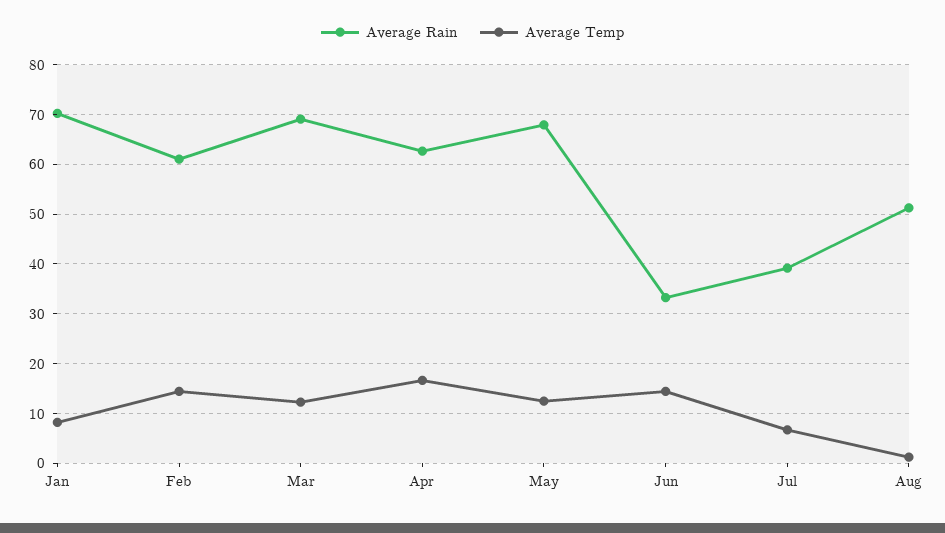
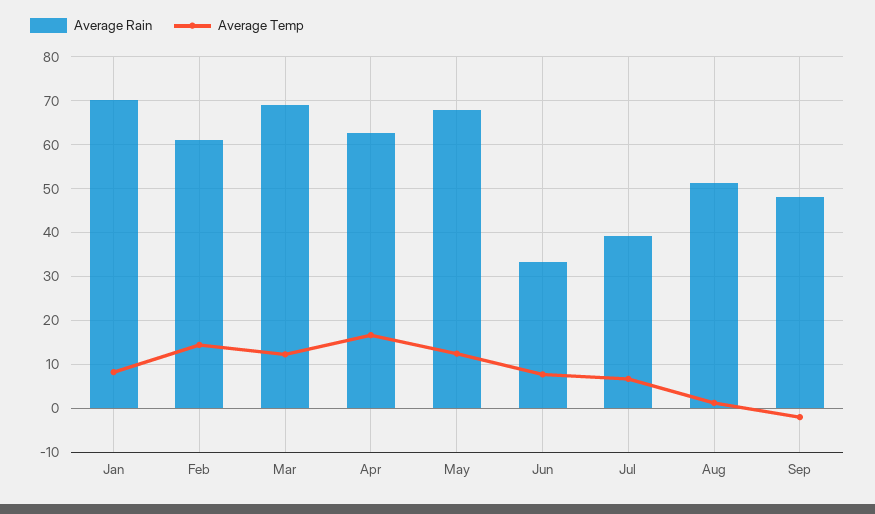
Average Temp, Jun: 14 -> 8
Average Rain, Sep: none -> 48
Average Temp, Sep: none -> -2

